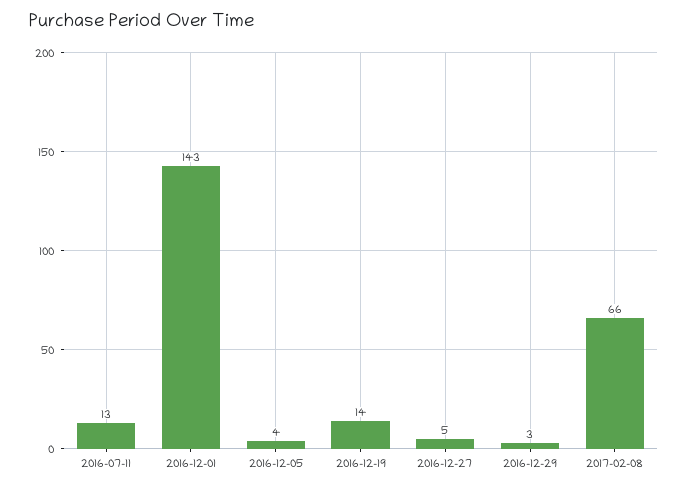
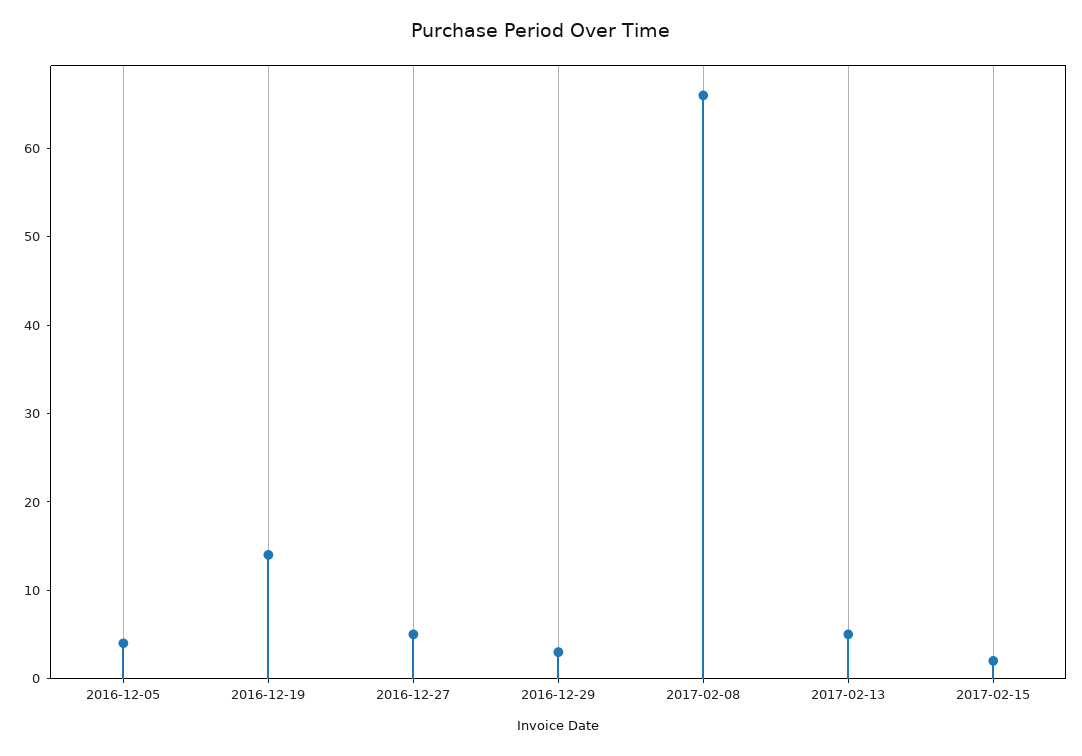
2016-07-11: 13 -> none
2016-12-01: 143 -> none
2017-02-13: none -> 5
2017-02-15: none -> 2

